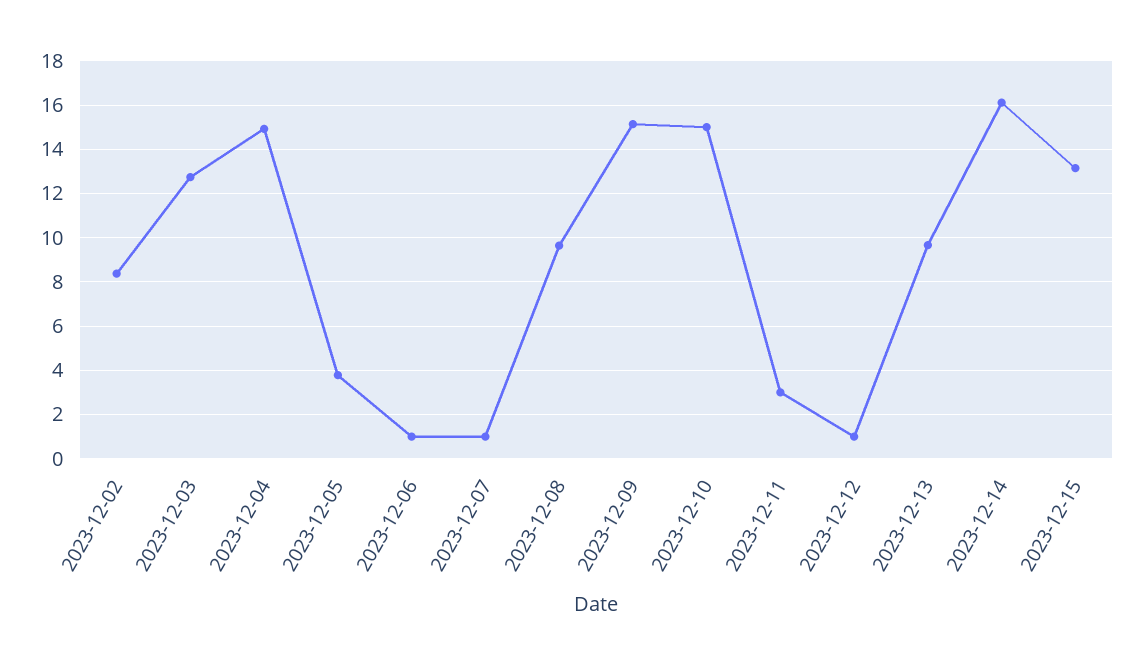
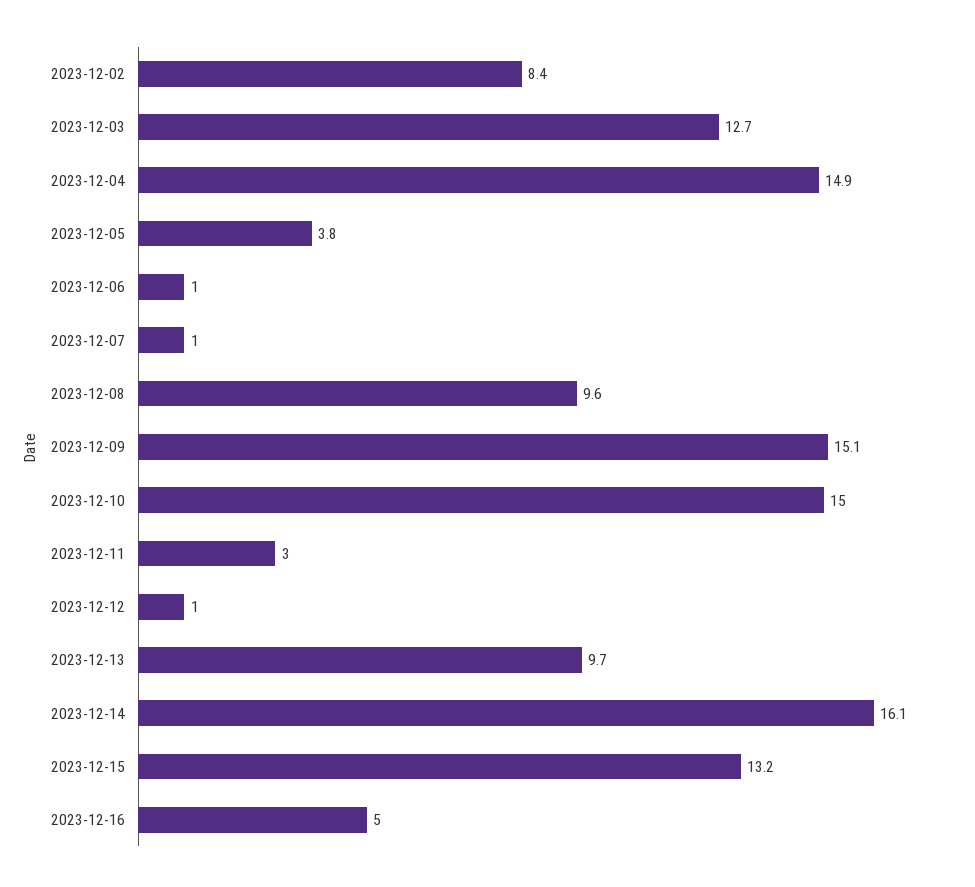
2023-12-16: none -> 5

